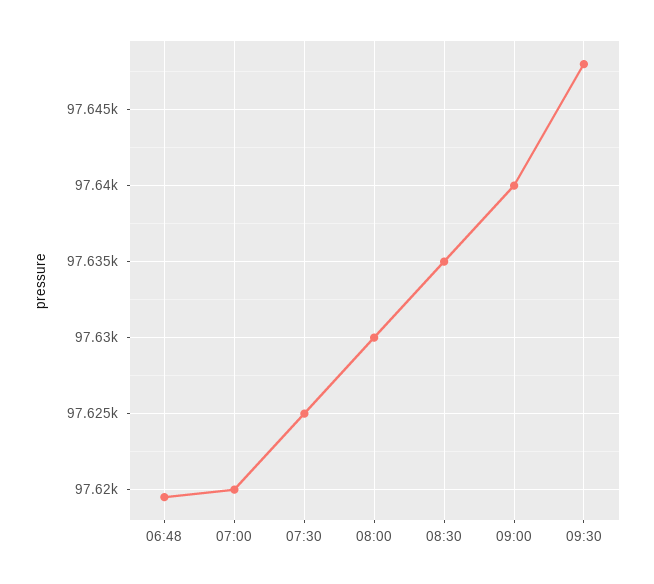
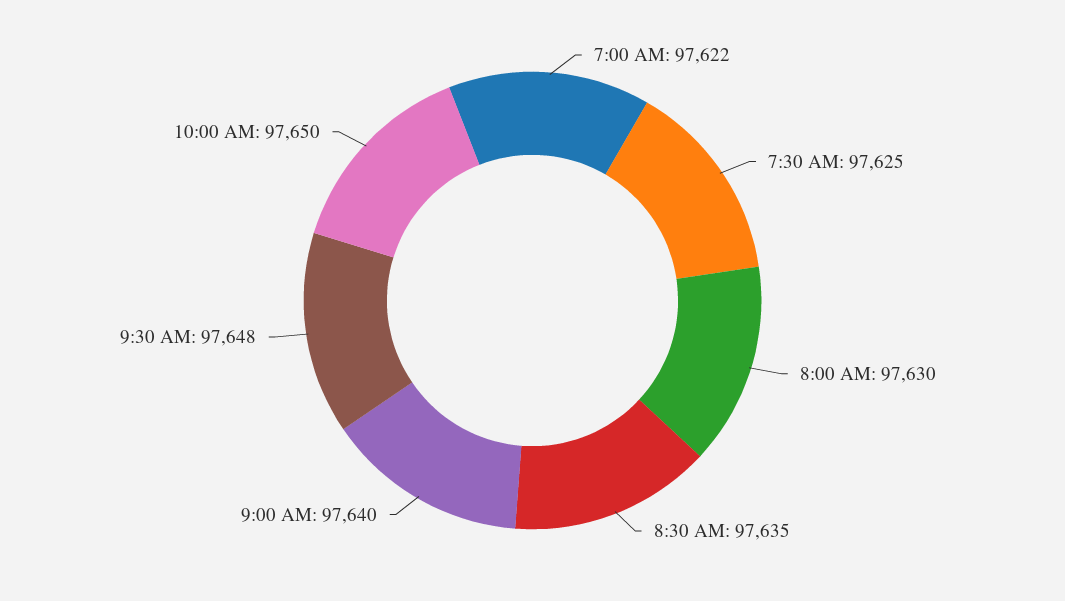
06:48: 97619.5 -> none
07:00: 97620 -> 97622
10:00 AM: none -> 97650

